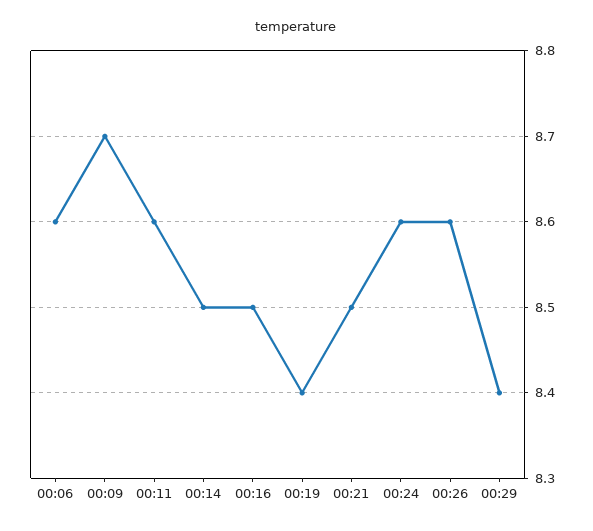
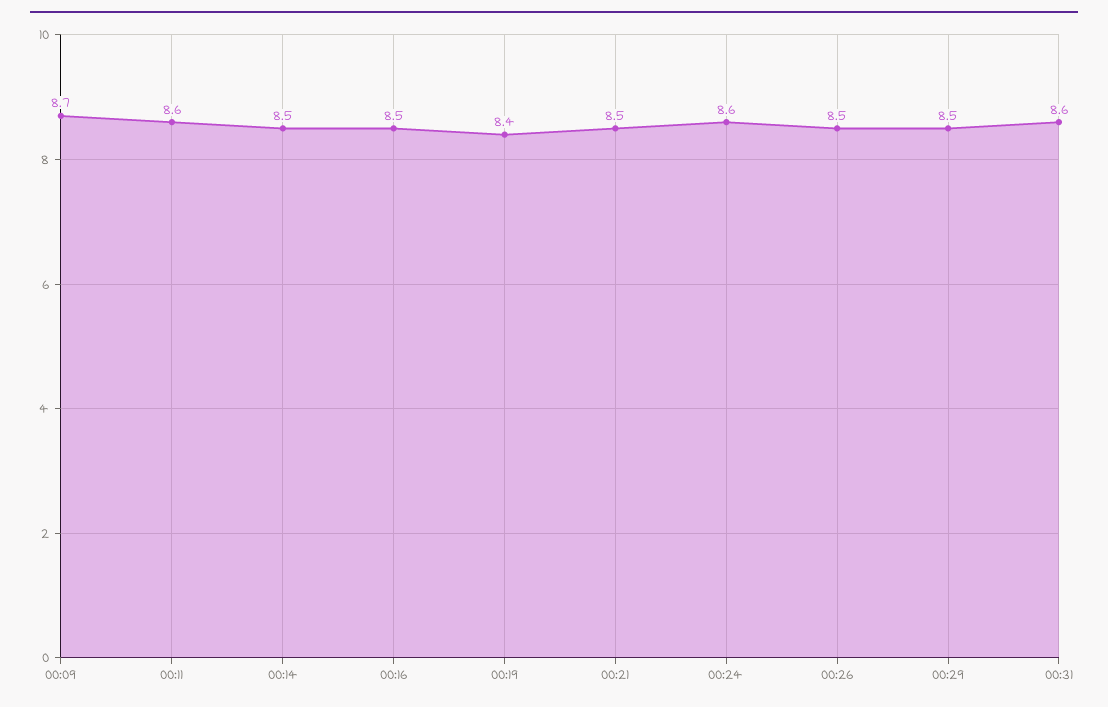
00:06: 8.6 -> none
00:26: 8.6 -> 8.5
00:29: 8.4 -> 8.5
00:31: none -> 8.6

